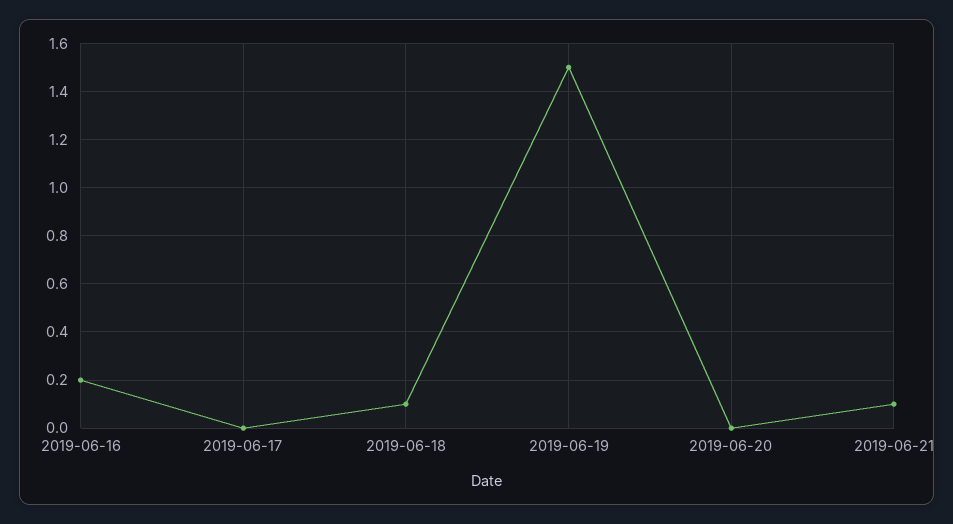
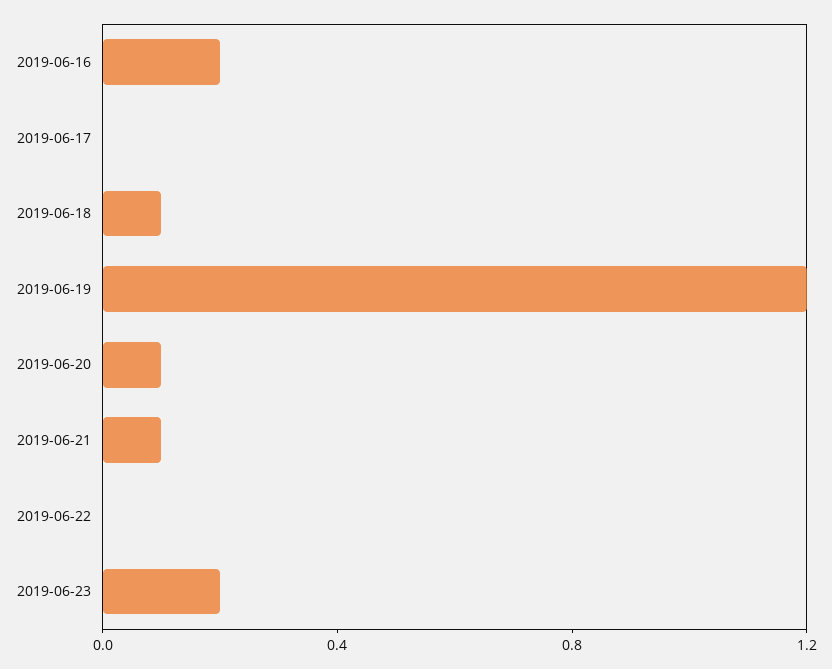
2019-06-19: 1.5 -> 1.2
2019-06-20: 0 -> 0.1
2019-06-22: none -> 0
2019-06-23: none -> 0.2

